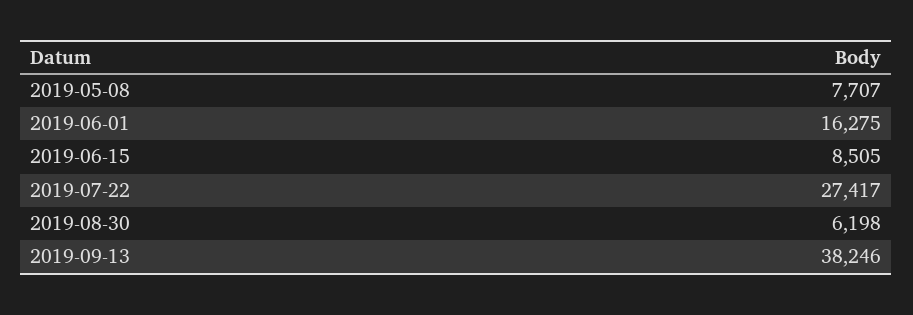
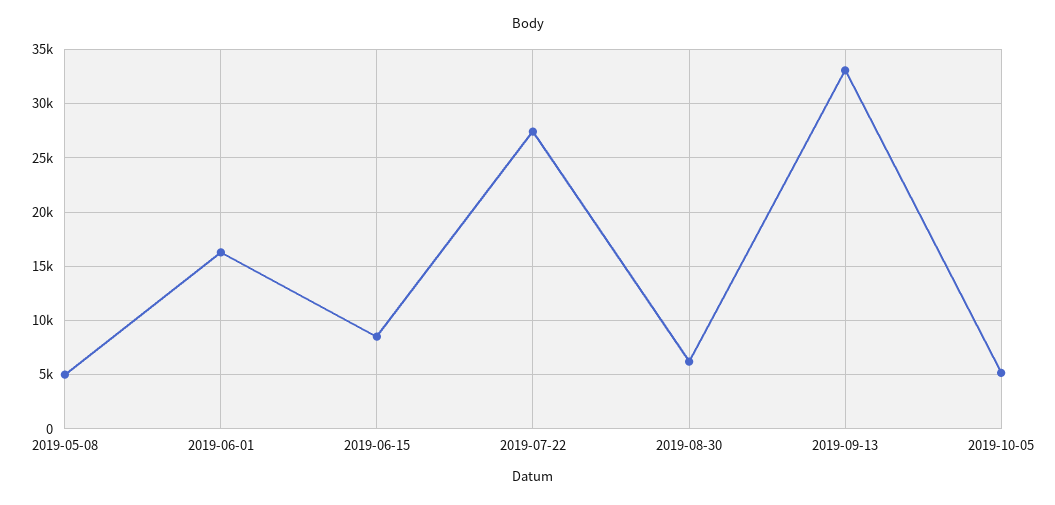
2019-05-08: 7707 -> 5000
2019-09-13: 38246 -> 33000
2019-10-05: none -> 5000

